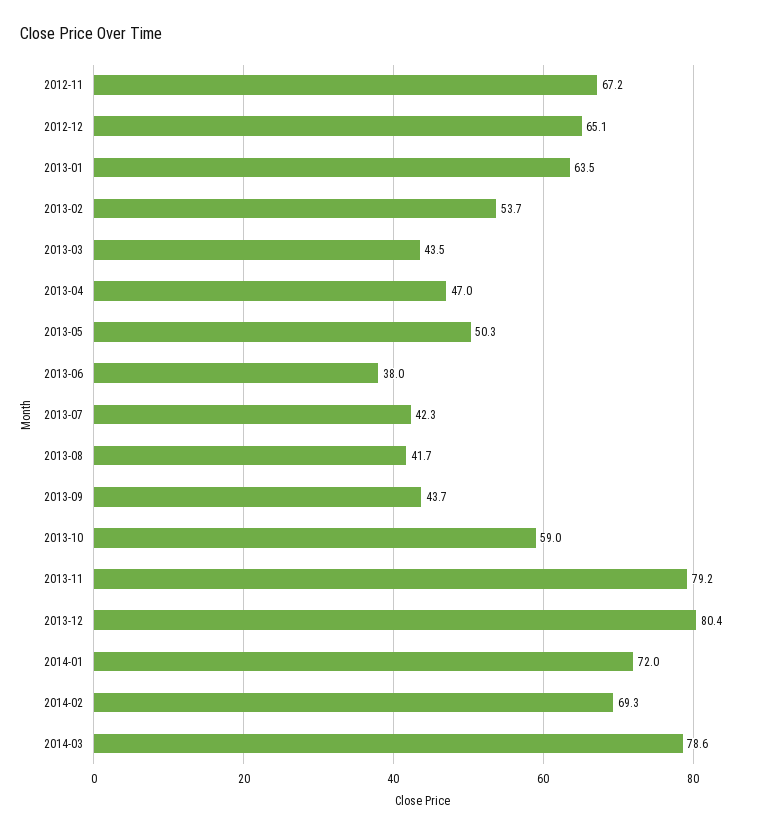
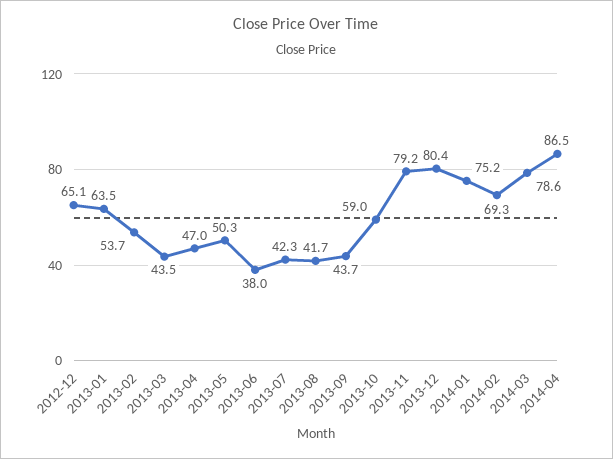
2012-11: 67.2 -> none
2014-01: 72 -> 75.2
2014-04: none -> 86.5

